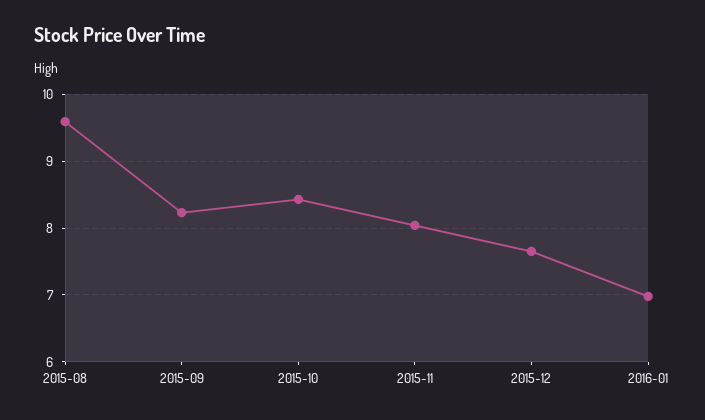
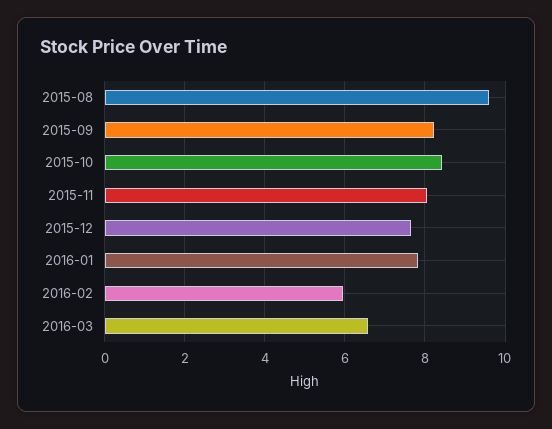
2016-01: 7 -> 7.8
2016-02: none -> 6
2016-03: none -> 6.6

